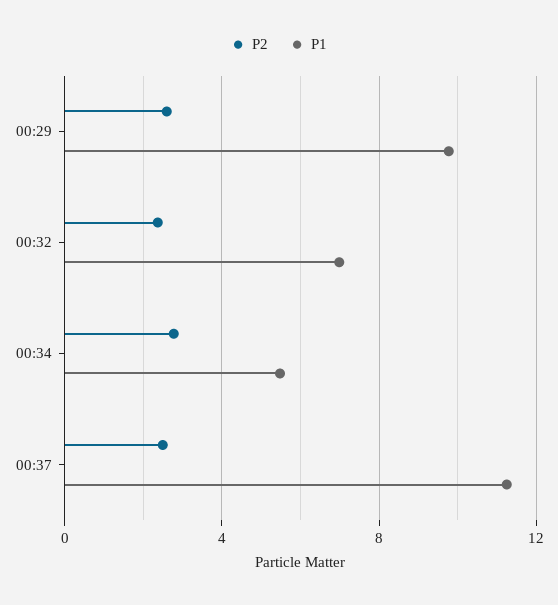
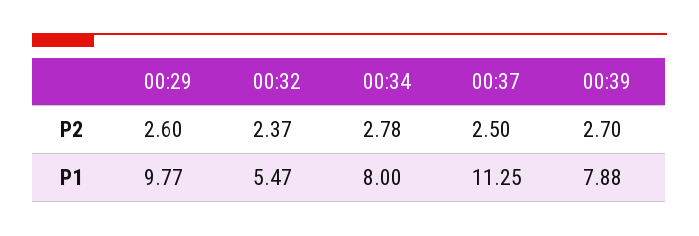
P1, 00:32: 7 -> 5.47
P1, 00:34: 5.5 -> 8
P2, 00:39: none -> 2.7
P1, 00:39: none -> 7.88

